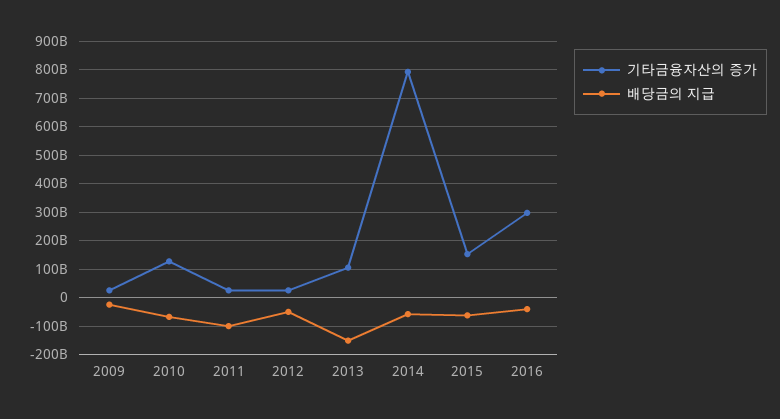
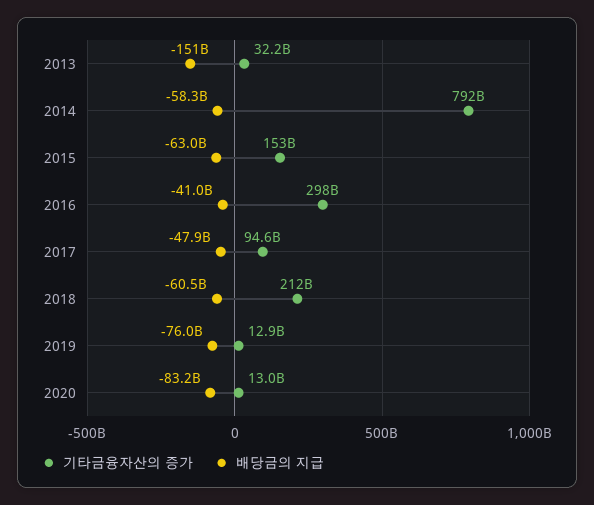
기타금융자산의 증가, 2009: 25000000000 -> none
배당금의 지급, 2009: -25000000000 -> none
기타금융자산의 증가, 2010: 125000000000 -> none
배당금의 지급, 2010: -75000000000 -> none
기타금융자산의 증가, 2011: 25000000000 -> none
배당금의 지급, 2011: -100000000000 -> none
기타금융자산의 증가, 2012: 25000000000 -> none
배당금의 지급, 2012: -50000000000 -> none
기타금융자산의 증가, 2013: 100000000000 -> 32200000000
기타금융자산의 증가, 2017: none -> 94600000000
배당금의 지급, 2017: none -> -47900000000
기타금융자산의 증가, 2018: none -> 212000000000
배당금의 지급, 2018: none -> -60500000000
기타금융자산의 증가, 2019: none -> 12900000000
배당금의 지급, 2019: none -> -76000000000
기타금융자산의 증가, 2020: none -> 13000000000
배당금의 지급, 2020: none -> -83200000000

